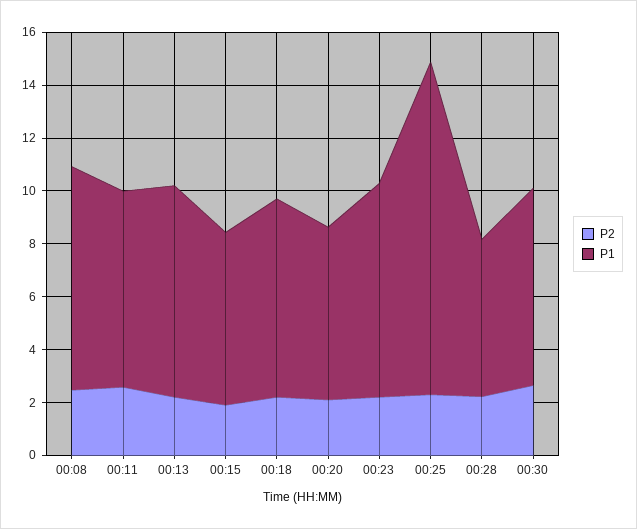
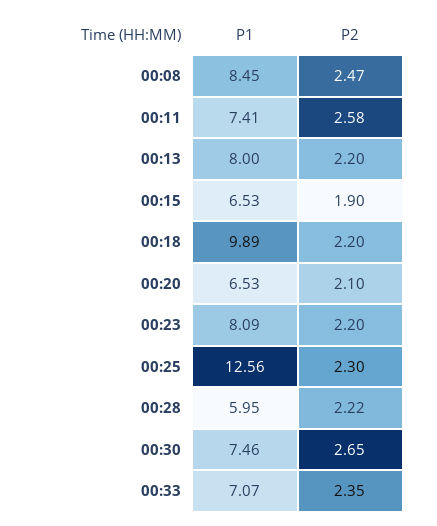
P1, 00:18: 7.5 -> 9.89
P1, 00:33: none -> 7.07
P2, 00:33: none -> 2.35

